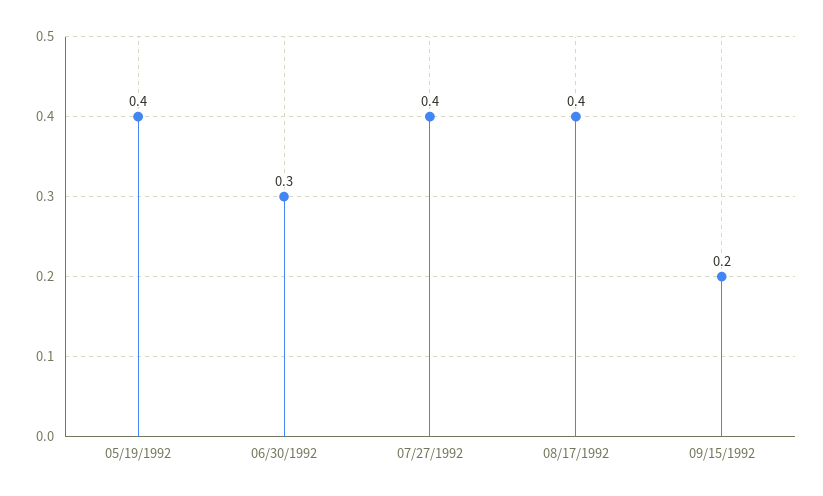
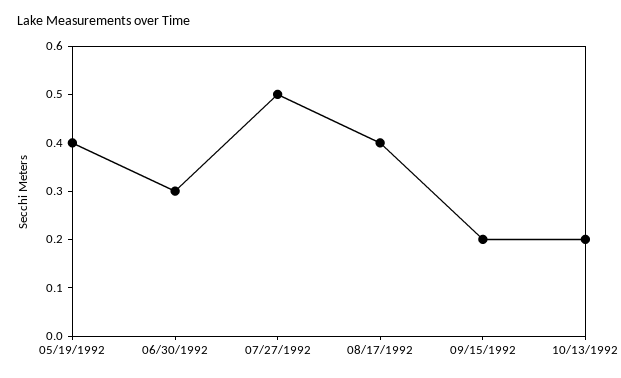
07/27/1992: 0.4 -> 0.5
10/13/1992: none -> 0.2

